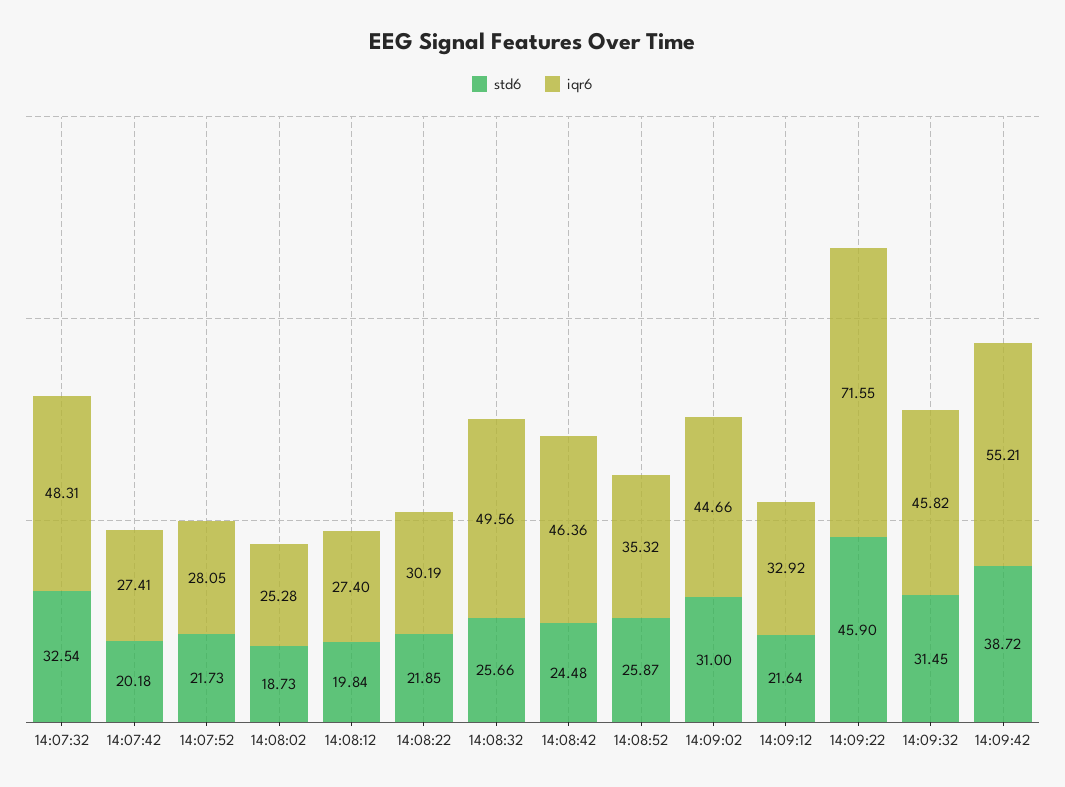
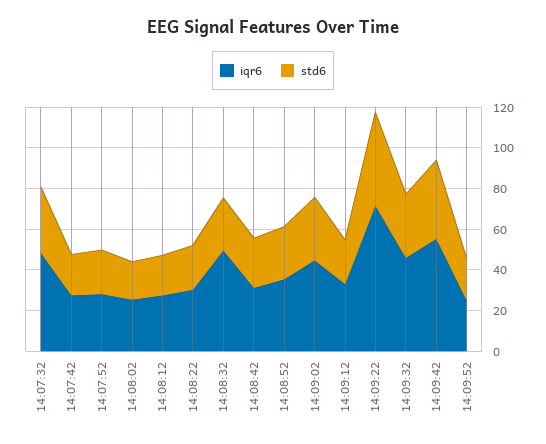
iqr6, 14:08:42: 46.36 -> 30
iqr6, 14:09:52: none -> 25
std6, 14:09:52: none -> 20

